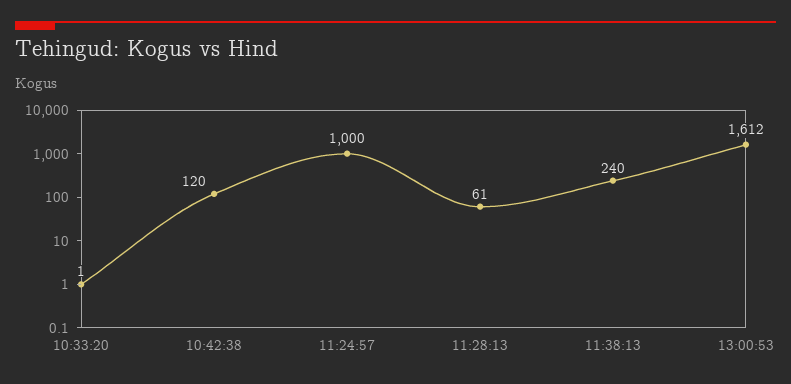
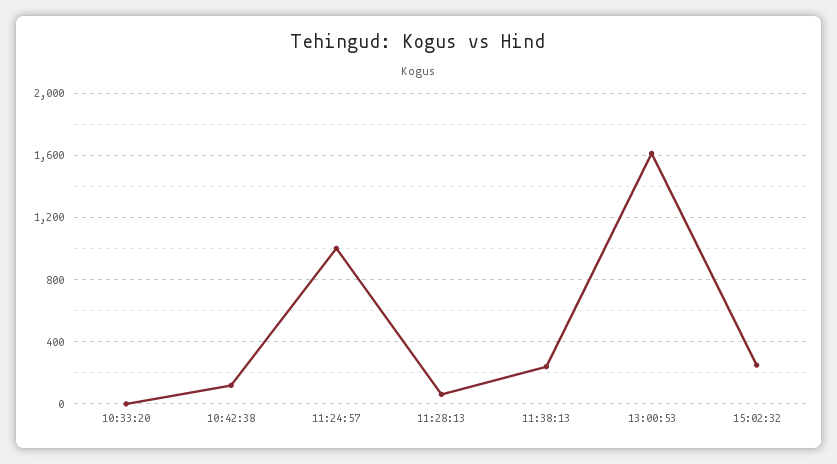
15:02:32: none -> 250

